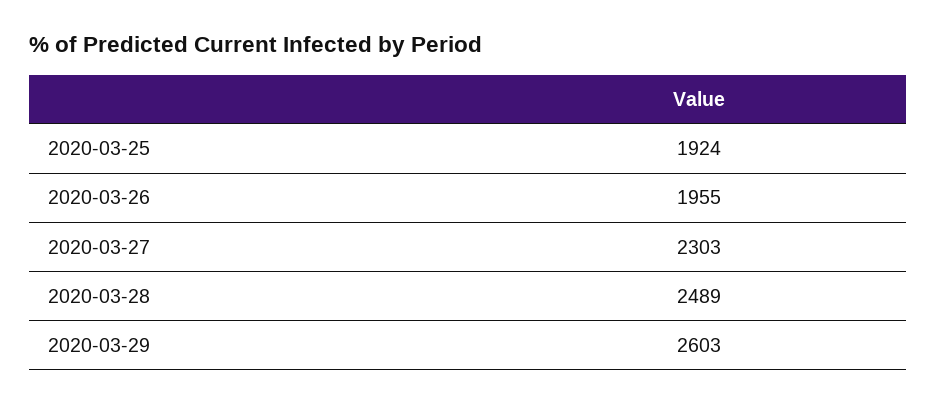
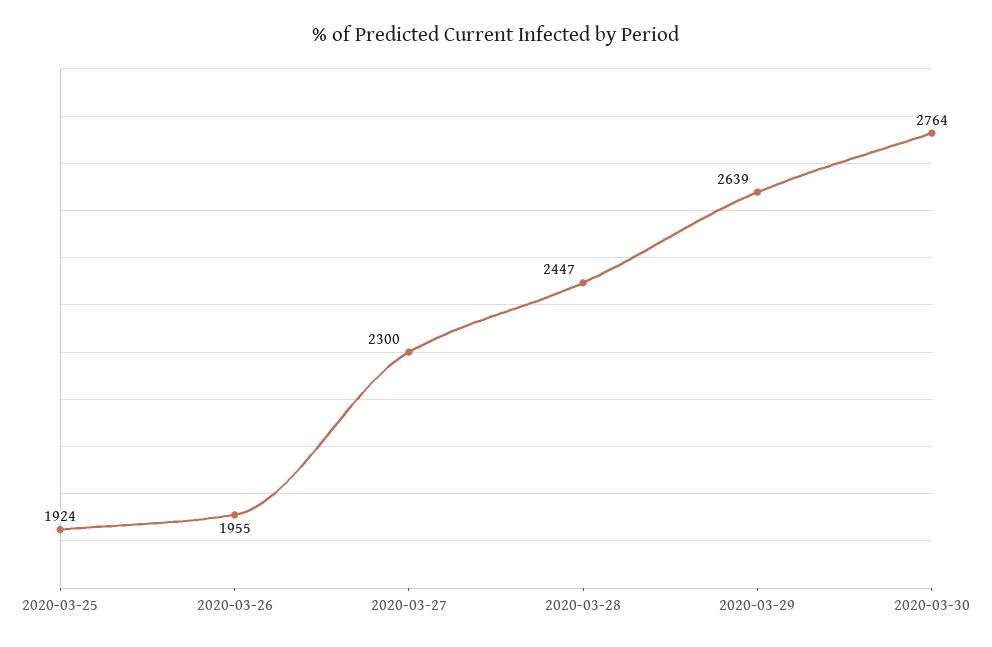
2020-03-27: 2303 -> 2300
2020-03-28: 2489 -> 2447
2020-03-29: 2603 -> 2639
2020-03-30: none -> 2764

